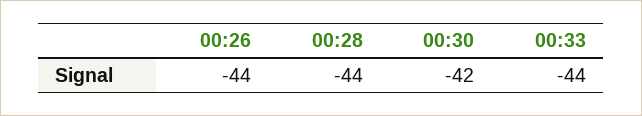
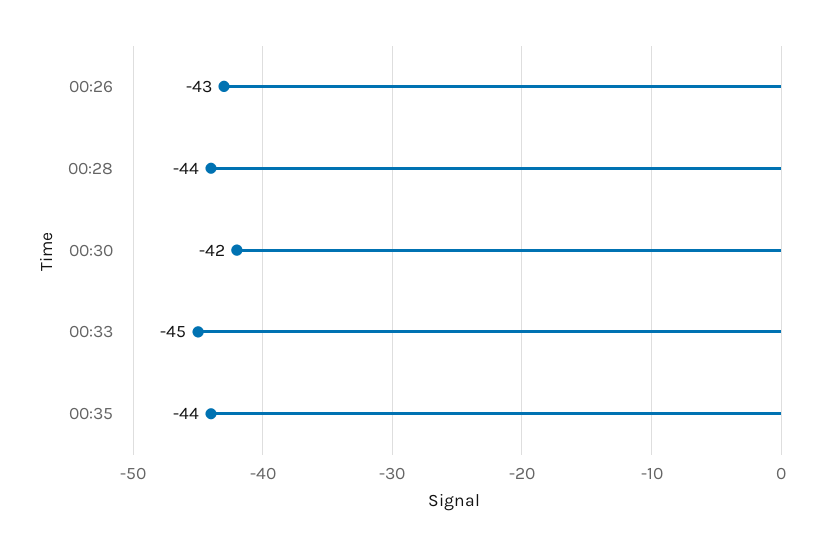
00:26: -44 -> -43
00:33: -44 -> -45
00:35: none -> -44

